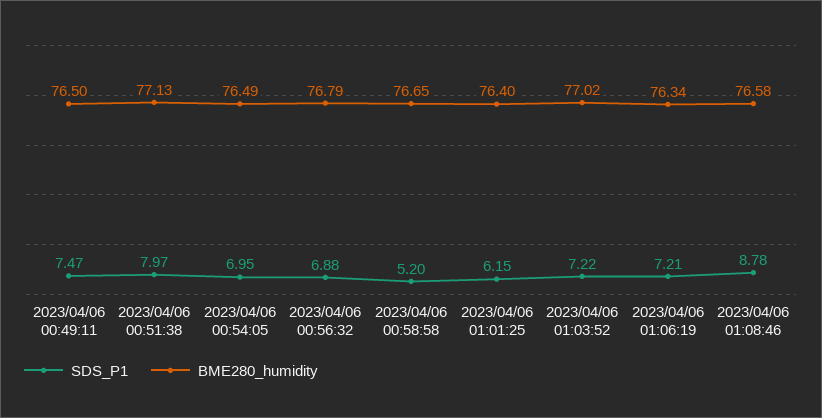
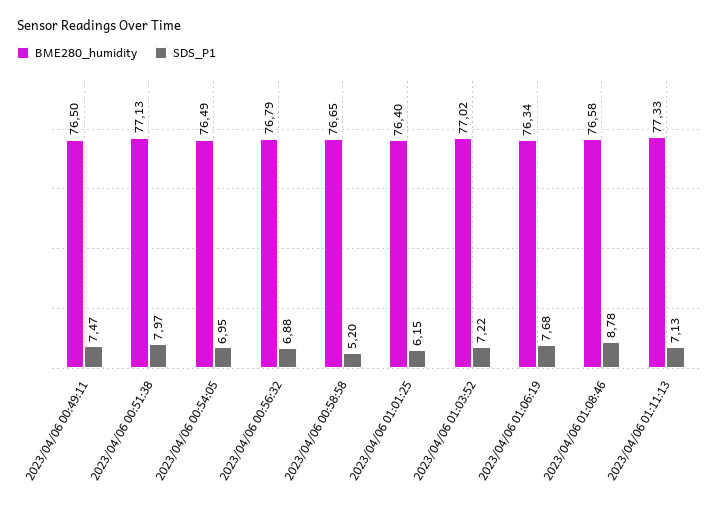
SDS_P1, 2023/04/06 01:06:19: 7.21 -> 7.68
BME280_humidity, 2023/04/06 01:11:13: none -> 77.33
SDS_P1, 2023/04/06 01:11:13: none -> 7.13

